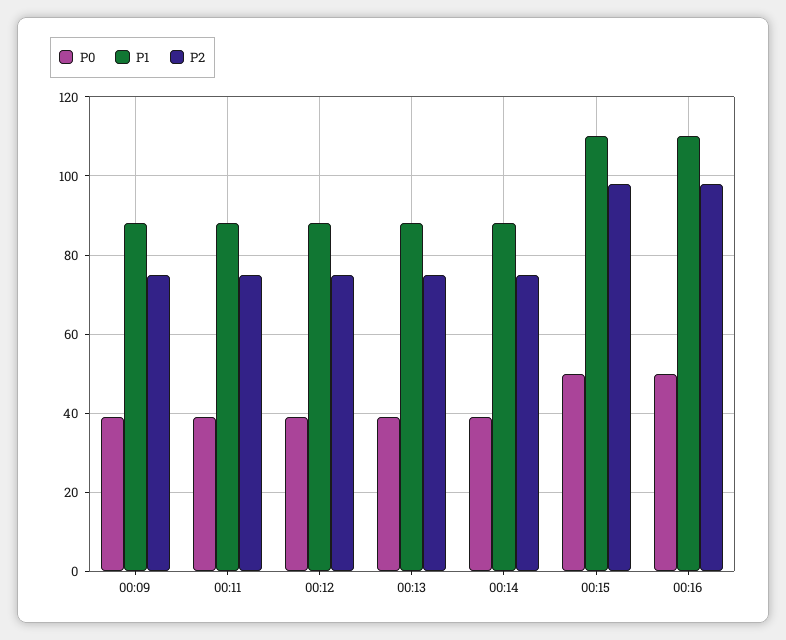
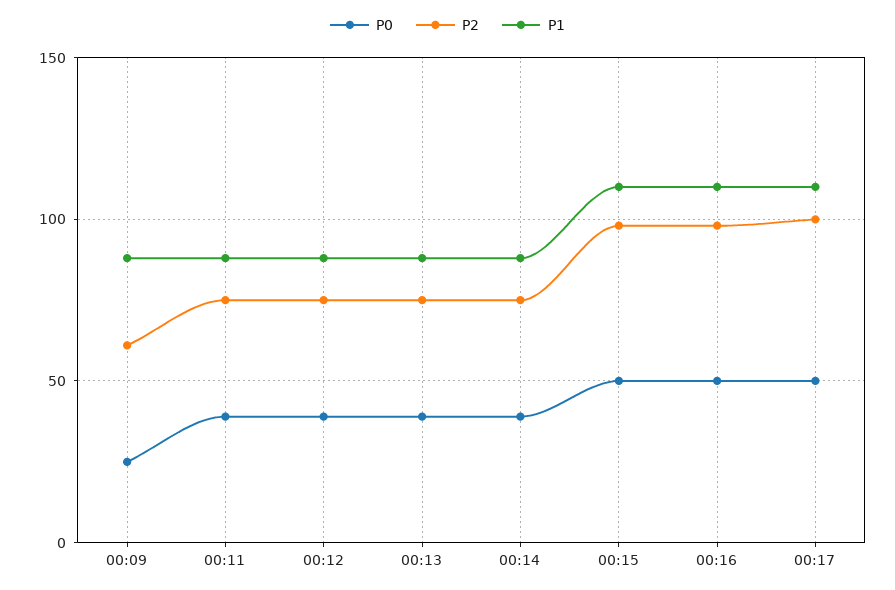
P0, 00:09: 40 -> 25
P2, 00:09: 75 -> 60
P0, 00:17: none -> 50
P2, 00:17: none -> 100
P1, 00:17: none -> 110

